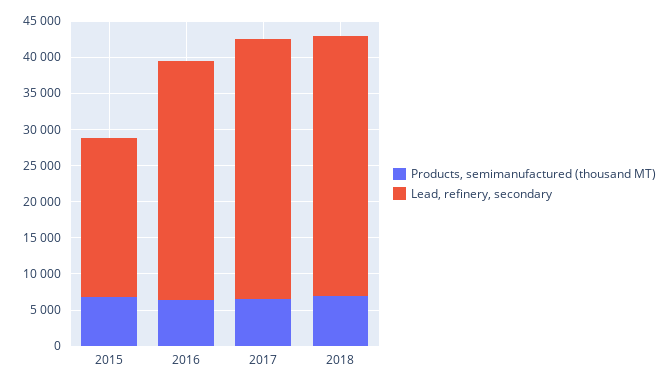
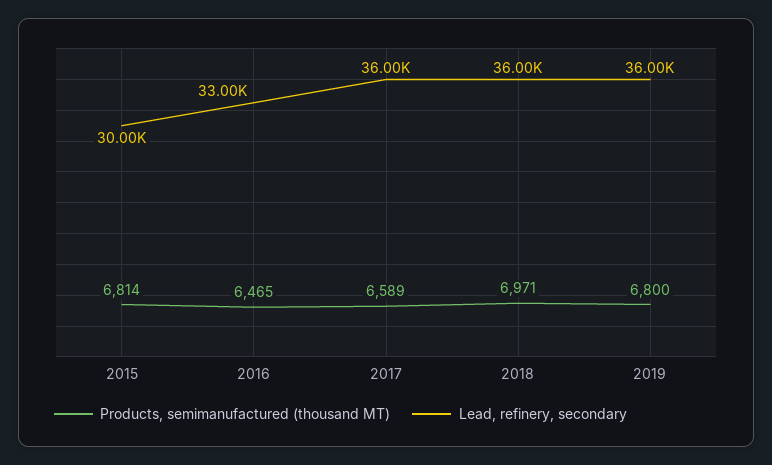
Lead, refinery, secondary, 2015: 22500 -> 30000
Products, semimanufactured (thousand MT), 2019: none -> 6800
Lead, refinery, secondary, 2019: none -> 36000

